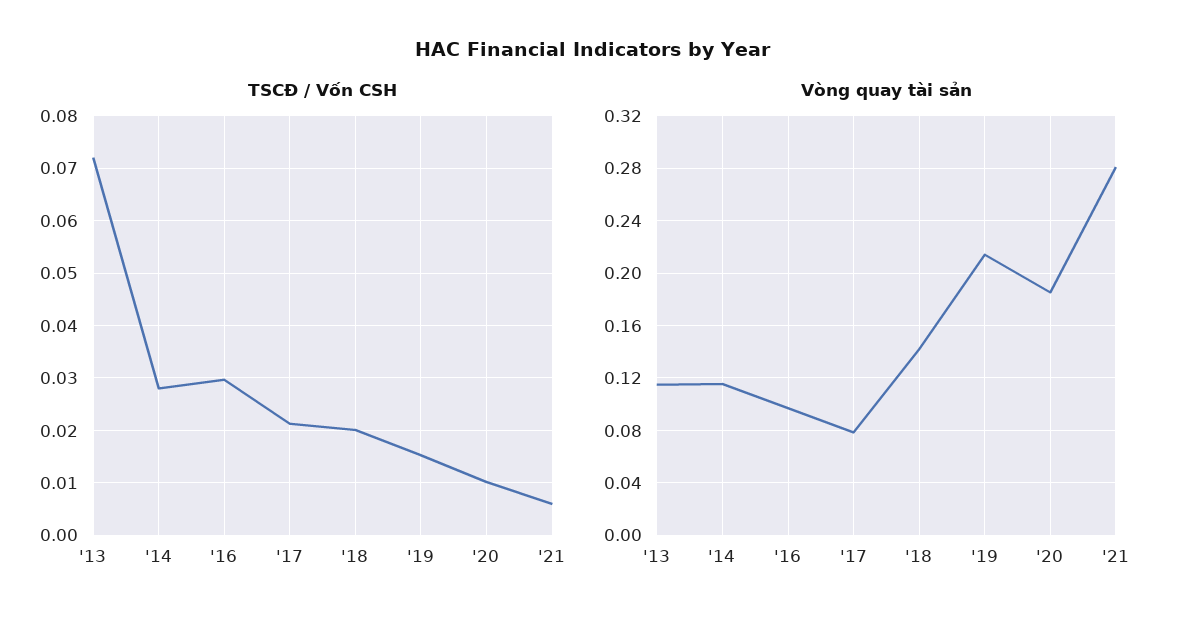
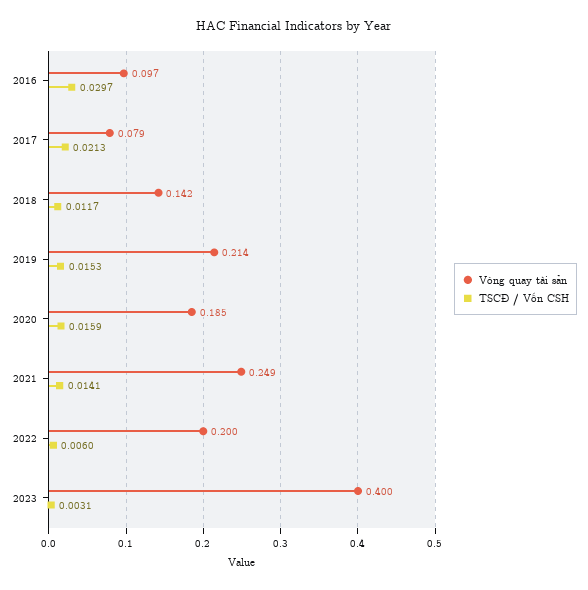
TSCĐ / Vốn CSH, '13: 0.072 -> none
TSCĐ / Vốn CSH, '14: 0.028 -> none
TSCĐ / Vốn CSH, '18: 0.02 -> 0.0117
TSCĐ / Vốn CSH, '20: 0.01 -> 0.0159
TSCĐ / Vốn CSH, '21: 0.006 -> 0.0141
Vòng quay tài sản, '13: 0.115 -> none
Vòng quay tài sản, '14: 0.115 -> none
Vòng quay tài sản, '21: 0.28 -> 0.249
Vòng quay tài sản, 2022: none -> 0.2
TSCĐ / Vốn CSH, 2022: none -> 0.006
Vòng quay tài sản, 2023: none -> 0.4
TSCĐ / Vốn CSH, 2023: none -> 0.0031

